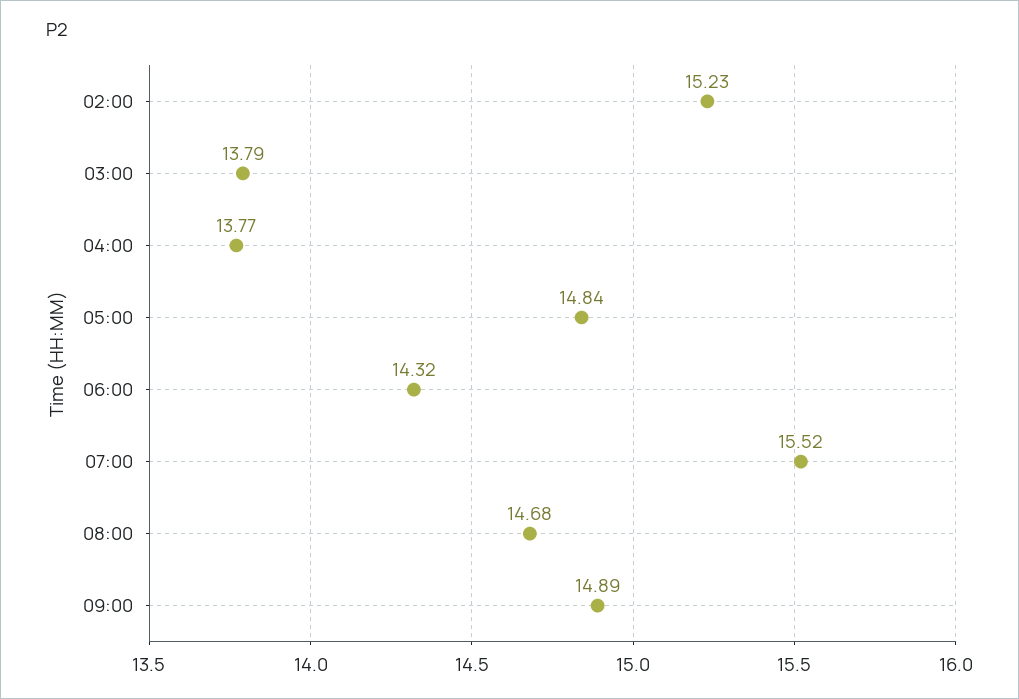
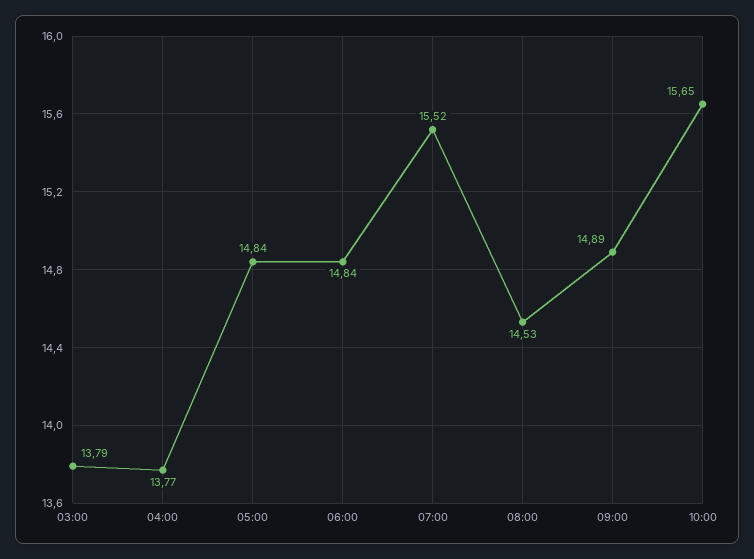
02:00: 15.23 -> none
06:00: 14.32 -> 14.84
08:00: 14.68 -> 14.53
10:00: none -> 15.65

